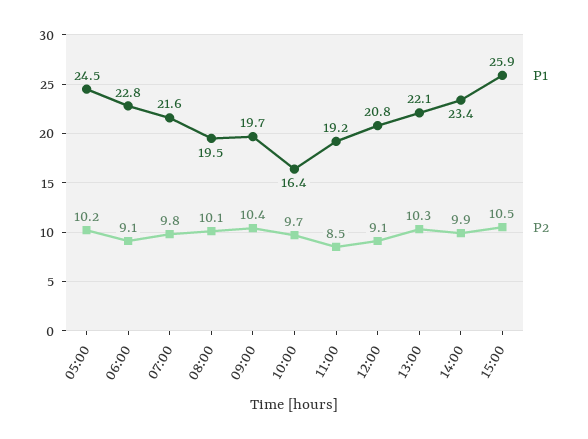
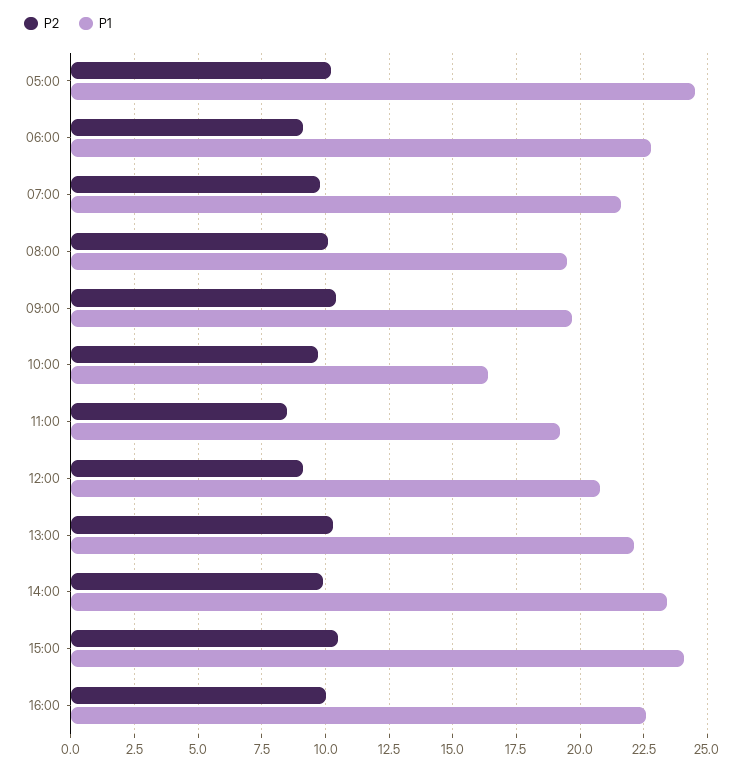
P1, 15:00: 25.9 -> 24
P2, 16:00: none -> 10
P1, 16:00: none -> 22.5

